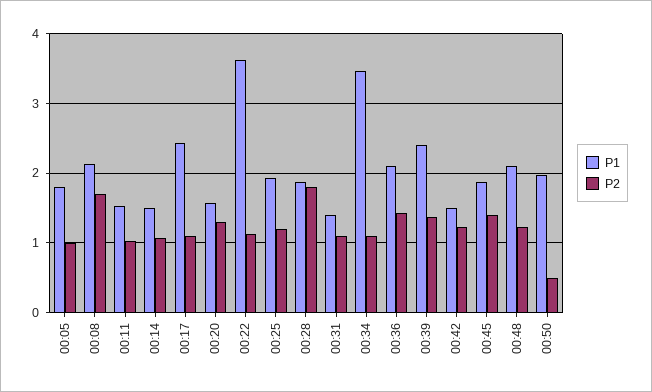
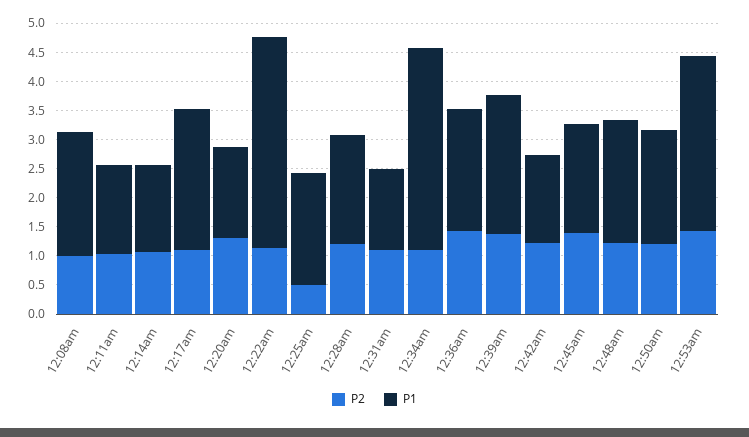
P1, 00:05: 1.8 -> none
P2, 00:05: 1 -> none
P2, 00:08: 1.7 -> 1
P2, 00:25: 1.2 -> 0.5
P2, 00:28: 1.8 -> 1.25
P2, 00:50: 0.5 -> 1.25
P2, 12:53am: none -> 1.5
P1, 12:53am: none -> 3

